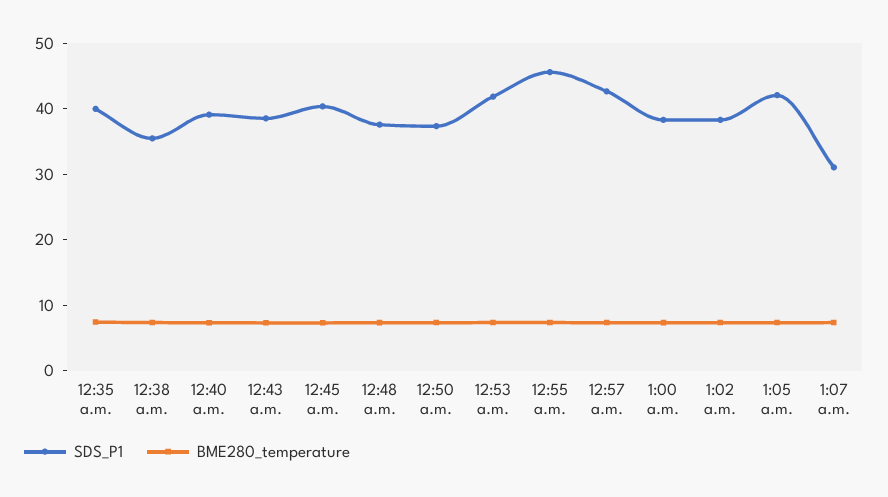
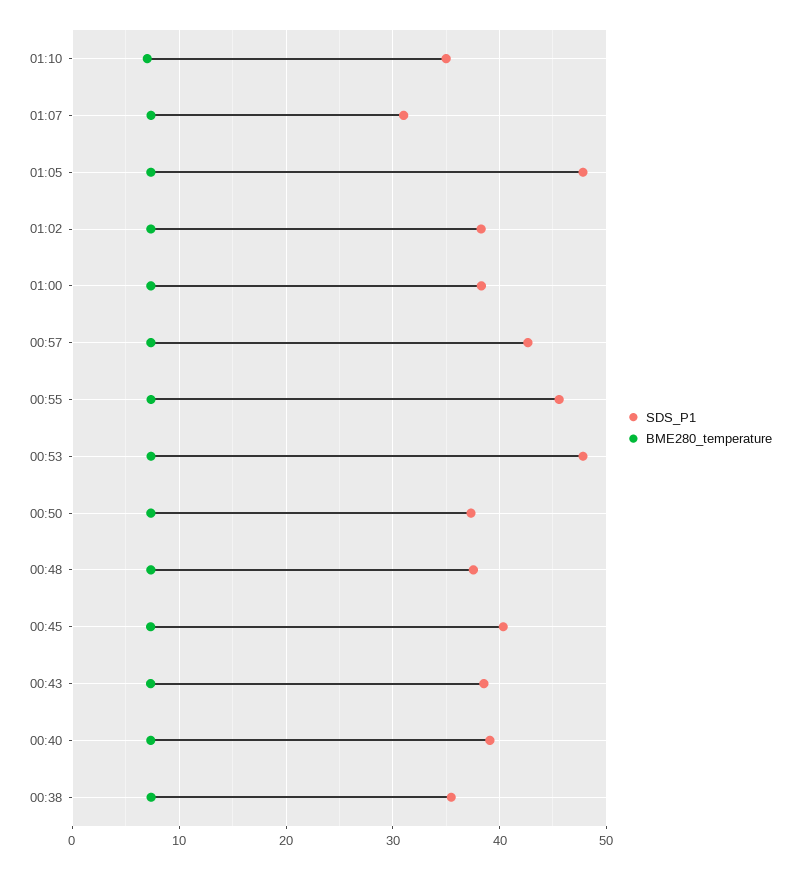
SDS_P1, 12:35 a.m.: 40 -> none
BME280_temperature, 12:35 a.m.: 8 -> none
SDS_P1, 12:53 a.m.: 42 -> 48
SDS_P1, 1:05 a.m.: 42 -> 48
SDS_P1, 01:10: none -> 35
BME280_temperature, 01:10: none -> 7

